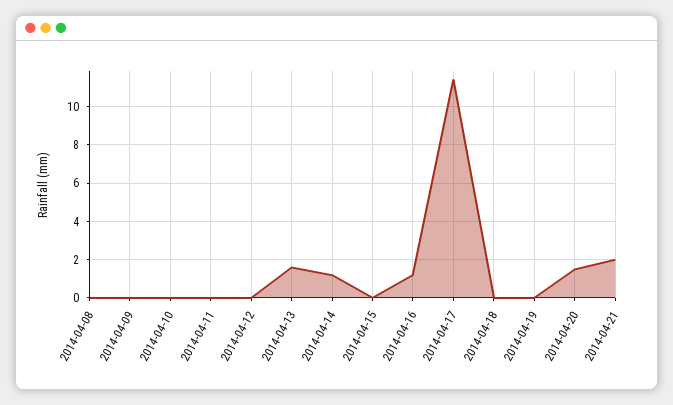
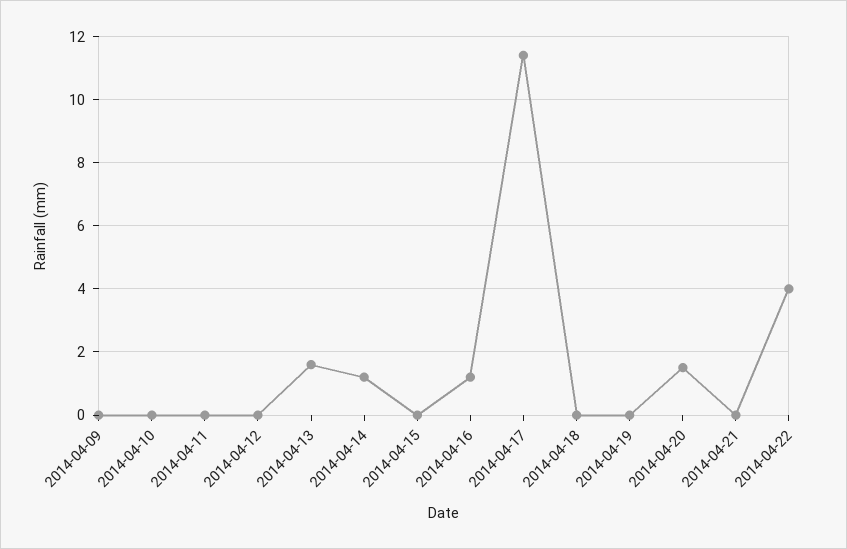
2014-04-08: 0 -> none
2014-04-21: 2 -> 0
2014-04-22: none -> 4

